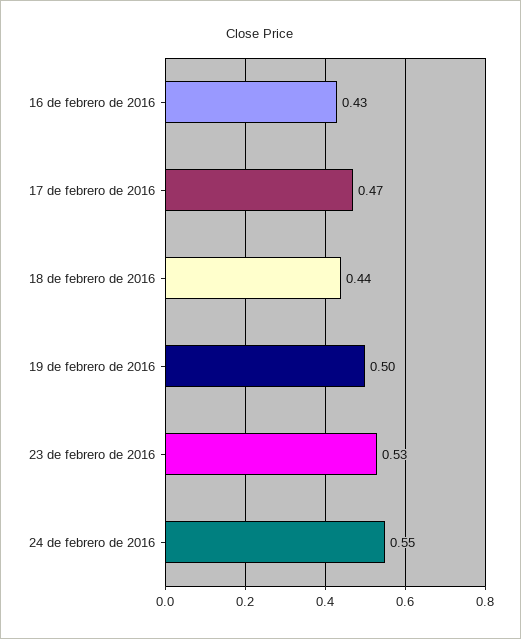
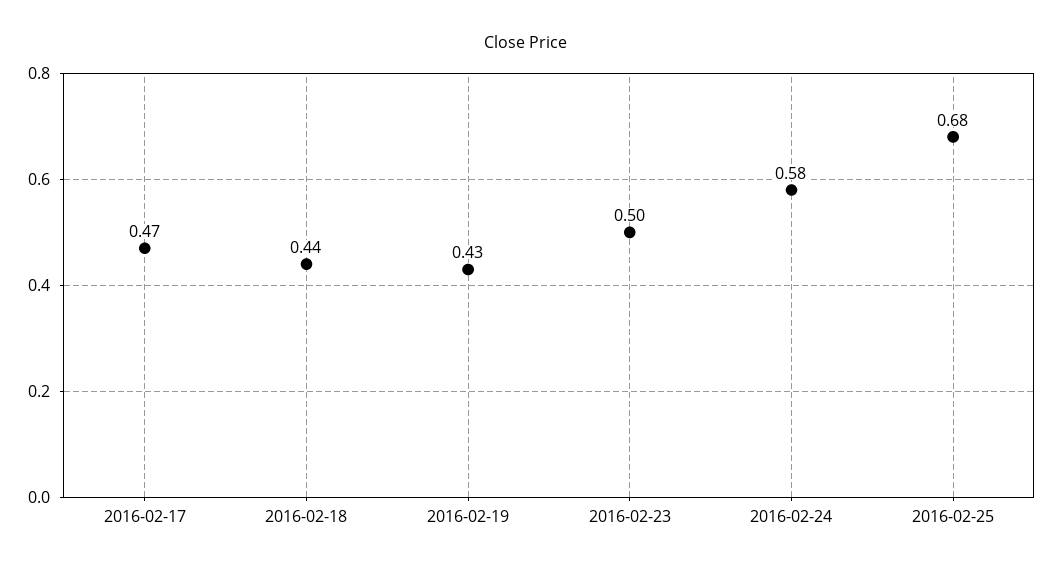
16 de febrero de 2016: 0.43 -> none
19 de febrero de 2016: 0.5 -> 0.43
23 de febrero de 2016: 0.53 -> 0.5
24 de febrero de 2016: 0.55 -> 0.58
2016-02-25: none -> 0.68

